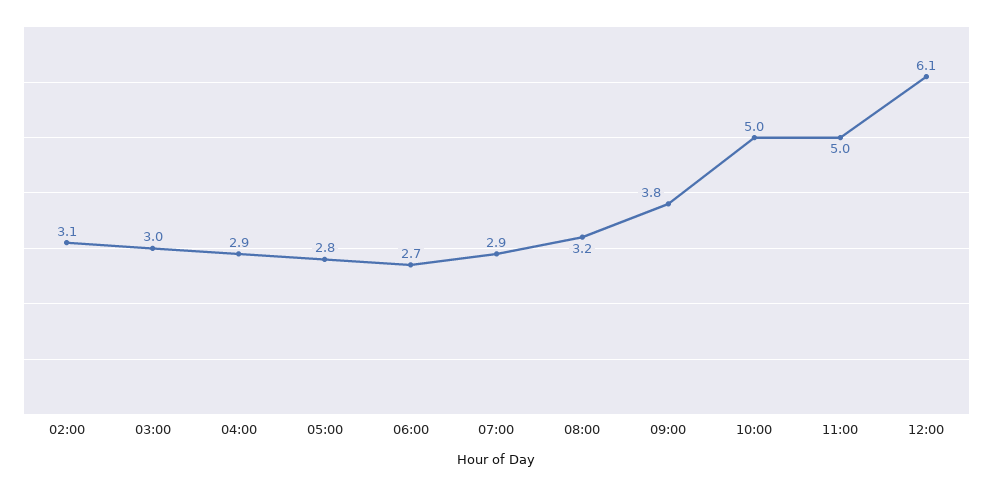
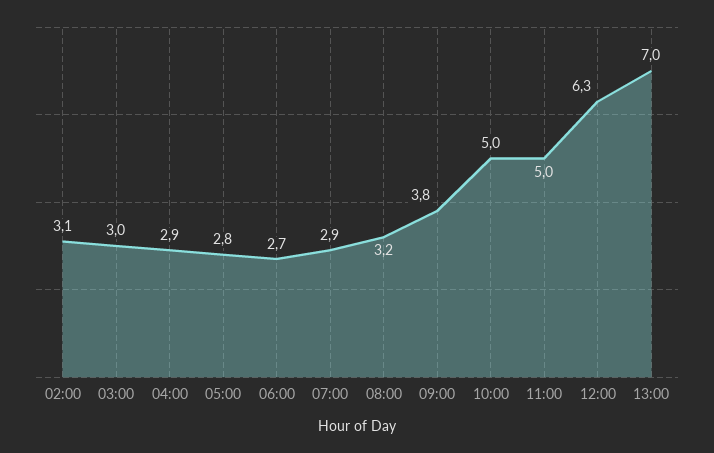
12:00: 6.1 -> 6.3
13:00: none -> 7

